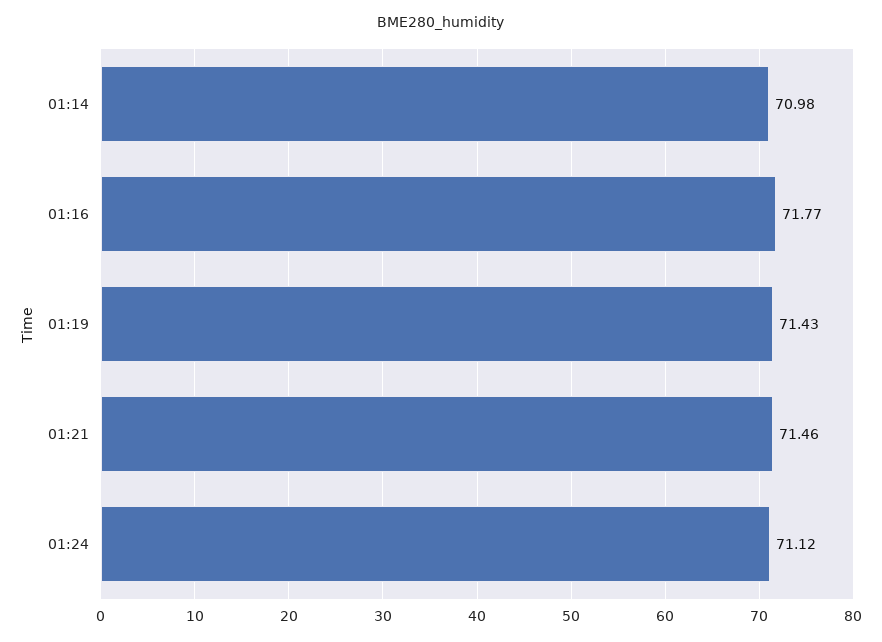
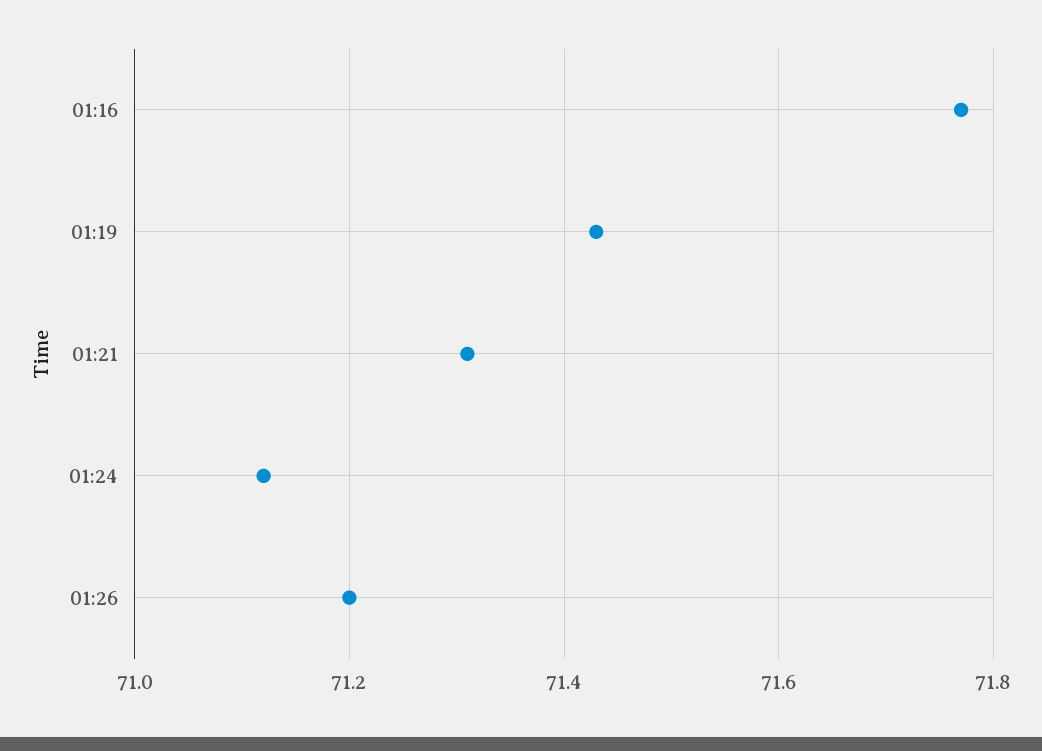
01:14: 70.98 -> none
01:21: 71.46 -> 71.3
01:26: none -> 71.2

